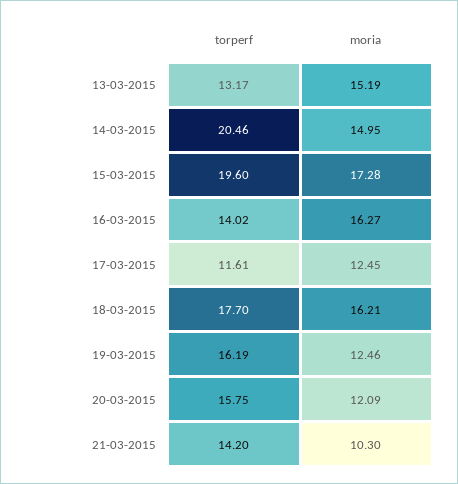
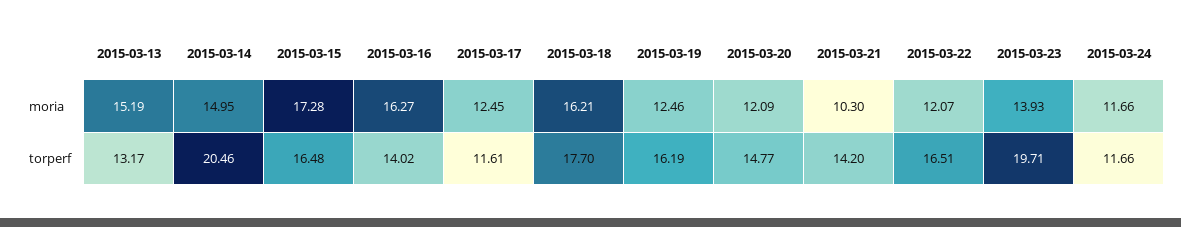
torperf, 15-03-2015: 19.6 -> 16.48
torperf, 20-03-2015: 15.75 -> 14.77
moria, 2015-03-22: none -> 12.07
moria, 2015-03-23: none -> 13.93
moria, 2015-03-24: none -> 11.66
torperf, 2015-03-22: none -> 16.51
torperf, 2015-03-23: none -> 19.71
torperf, 2015-03-24: none -> 11.66

